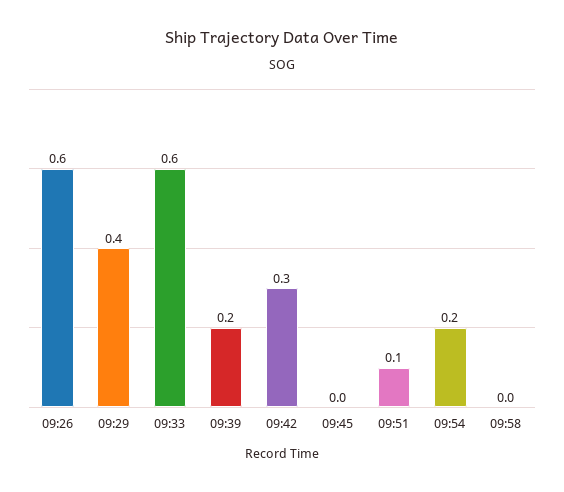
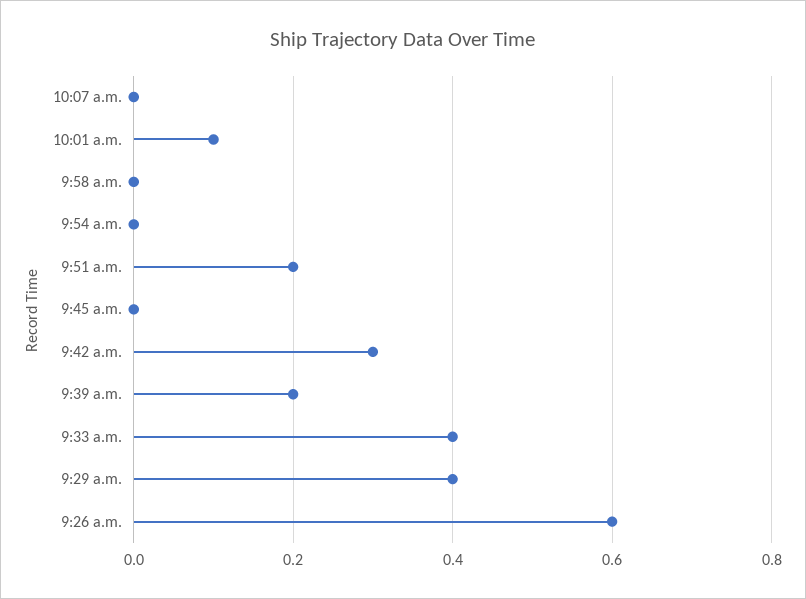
09:33: 0.6 -> 0.4
09:51: 0.1 -> 0.2
09:54: 0.2 -> 0
10:07 a.m.: none -> 0
10:01 a.m.: none -> 0.1

